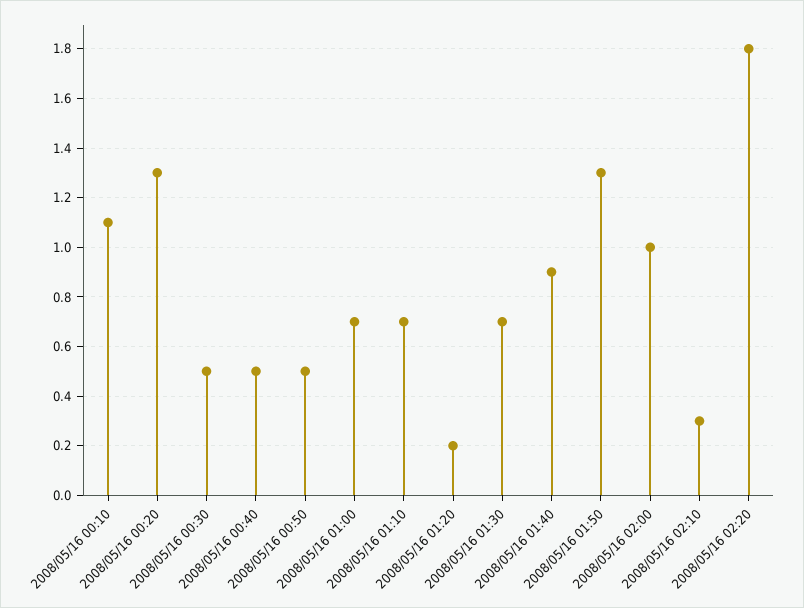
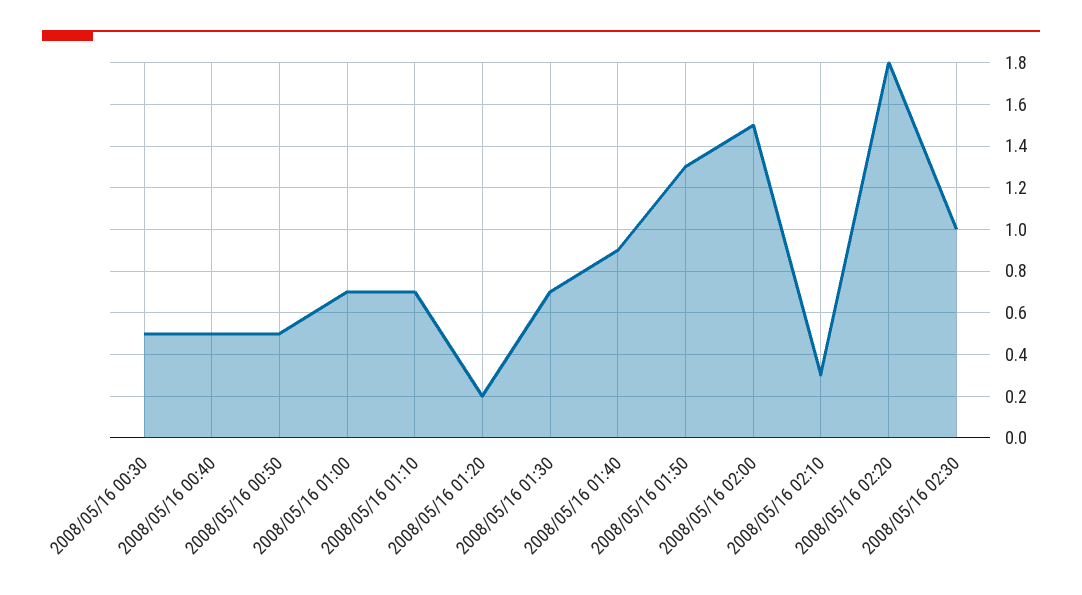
2008/05/16 00:10: 1.1 -> none
2008/05/16 00:20: 1.3 -> none
2008/05/16 02:00: 1 -> 1.5
2008/05/16 02:30: none -> 1

